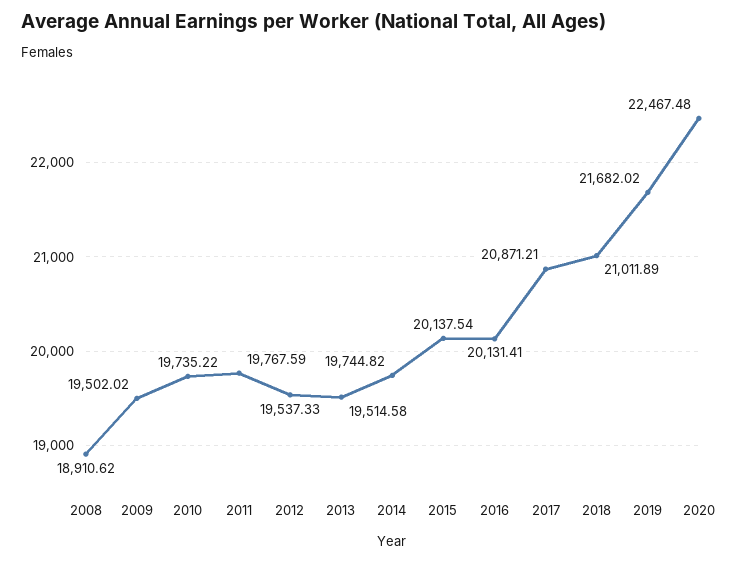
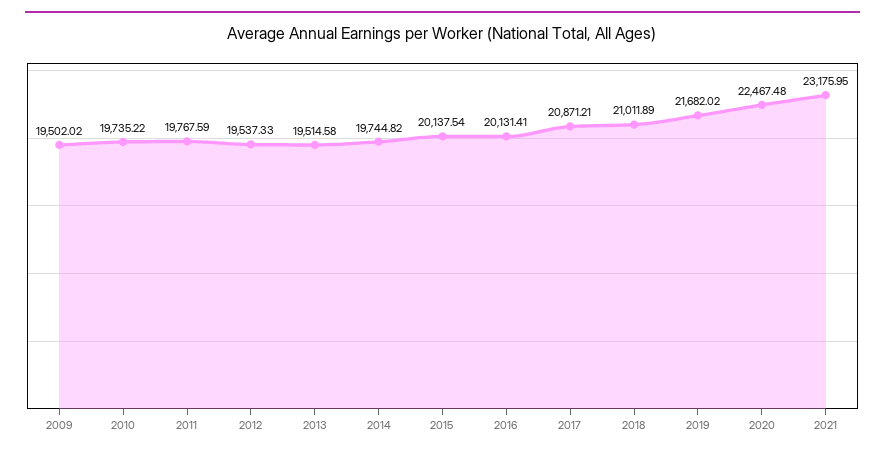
2008: 18910.62 -> none
2021: none -> 23175.95

